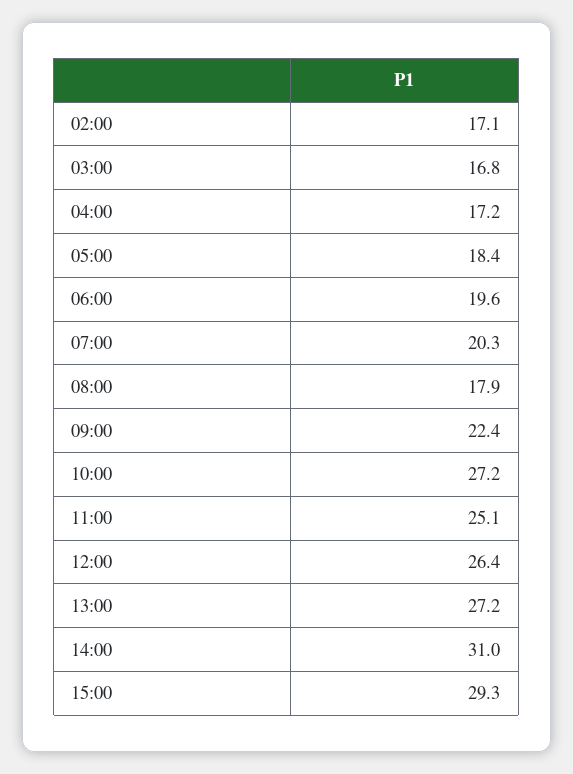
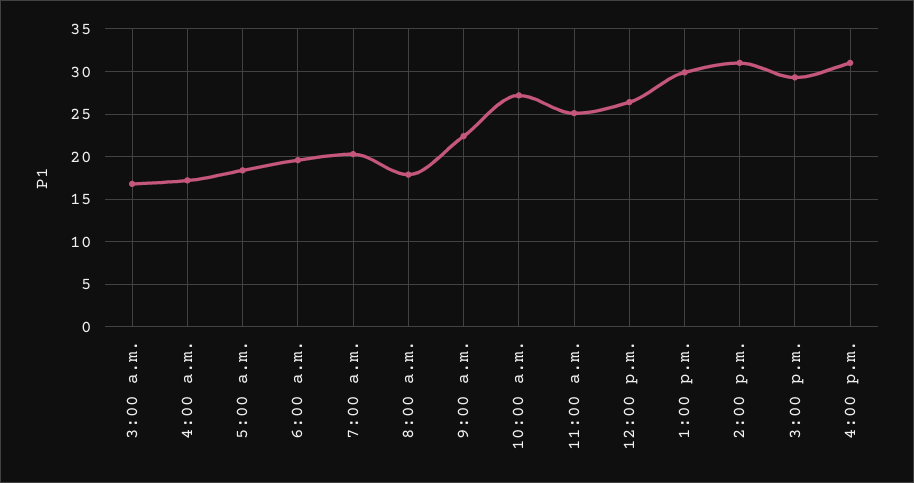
02:00: 17.1 -> none
13:00: 27.2 -> 30
4:00 p.m.: none -> 31

